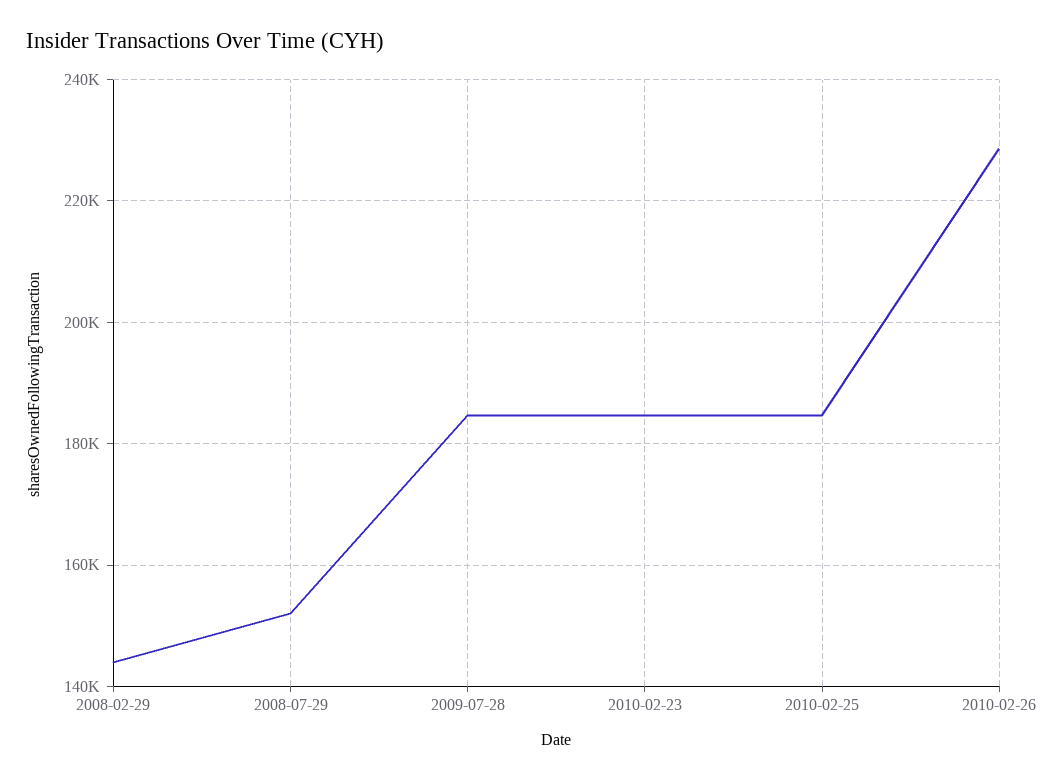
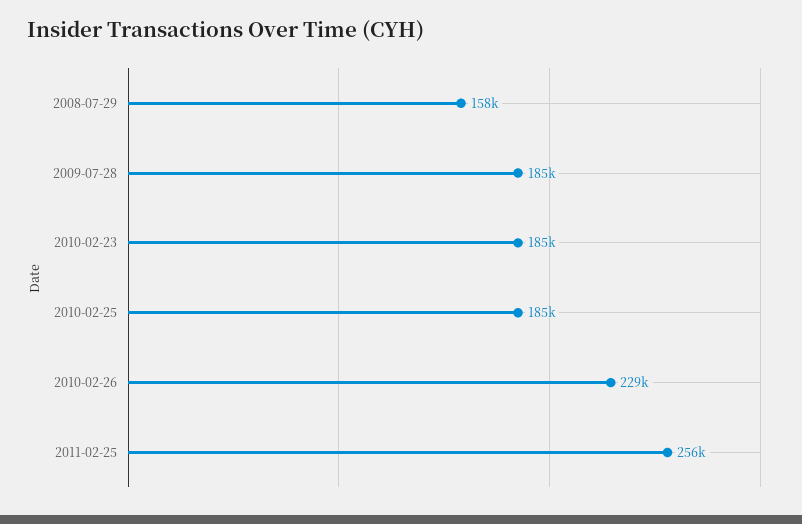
2008-02-29: 144000 -> none
2008-07-29: 152000 -> 158000
2011-02-25: none -> 256000

